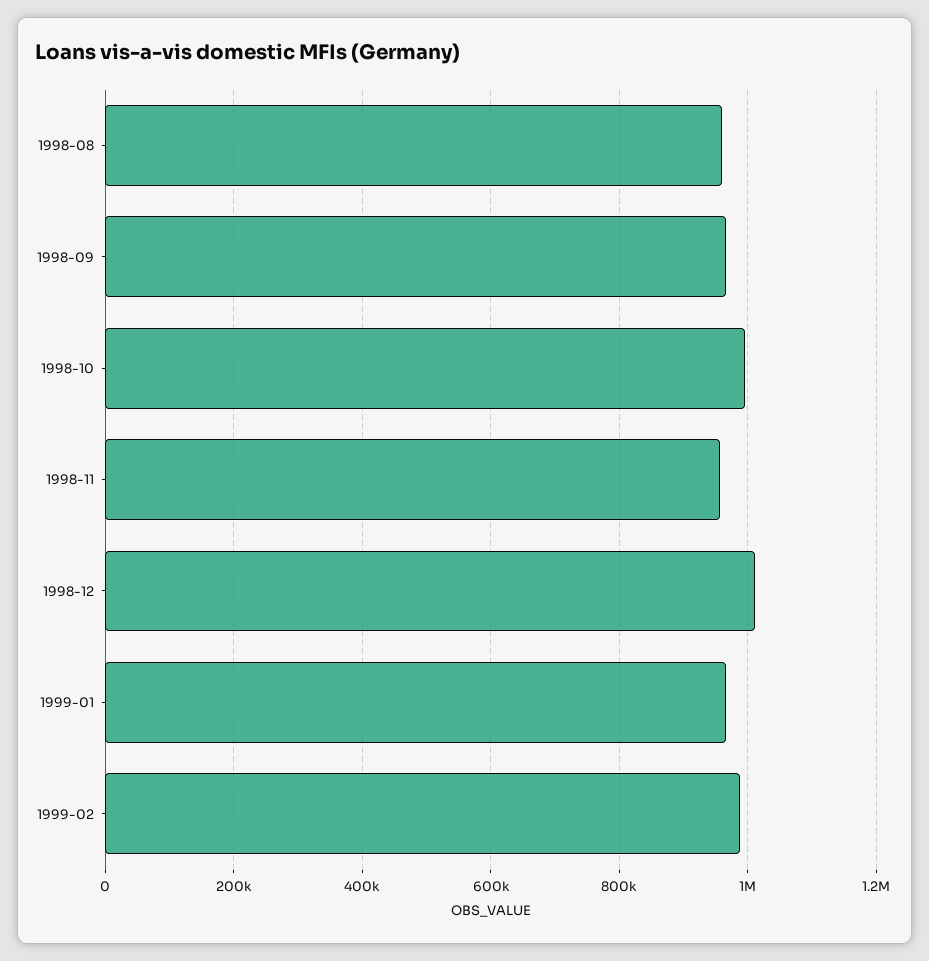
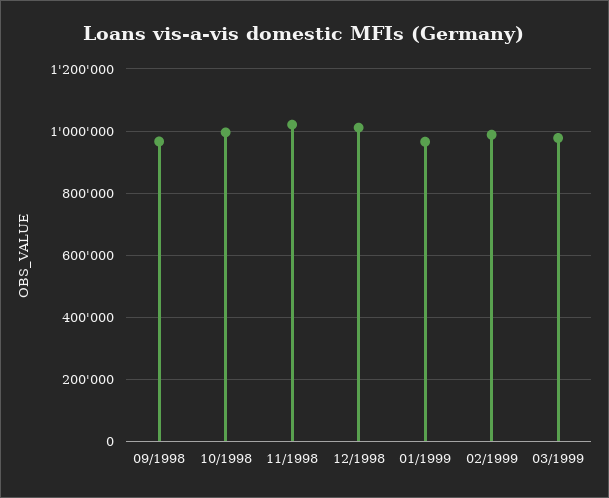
1998-08: 960000 -> none
1998-11: 960000 -> 1020000
03/1999: none -> 980000

